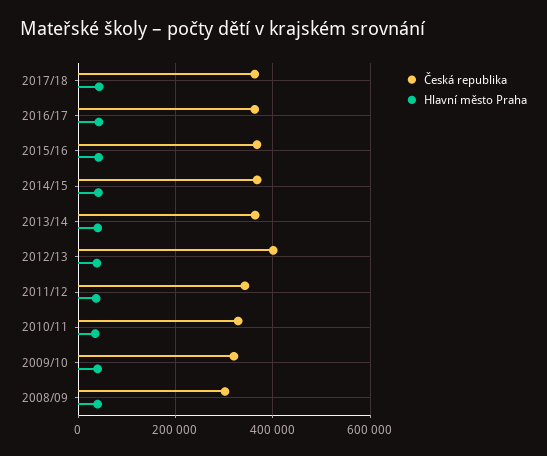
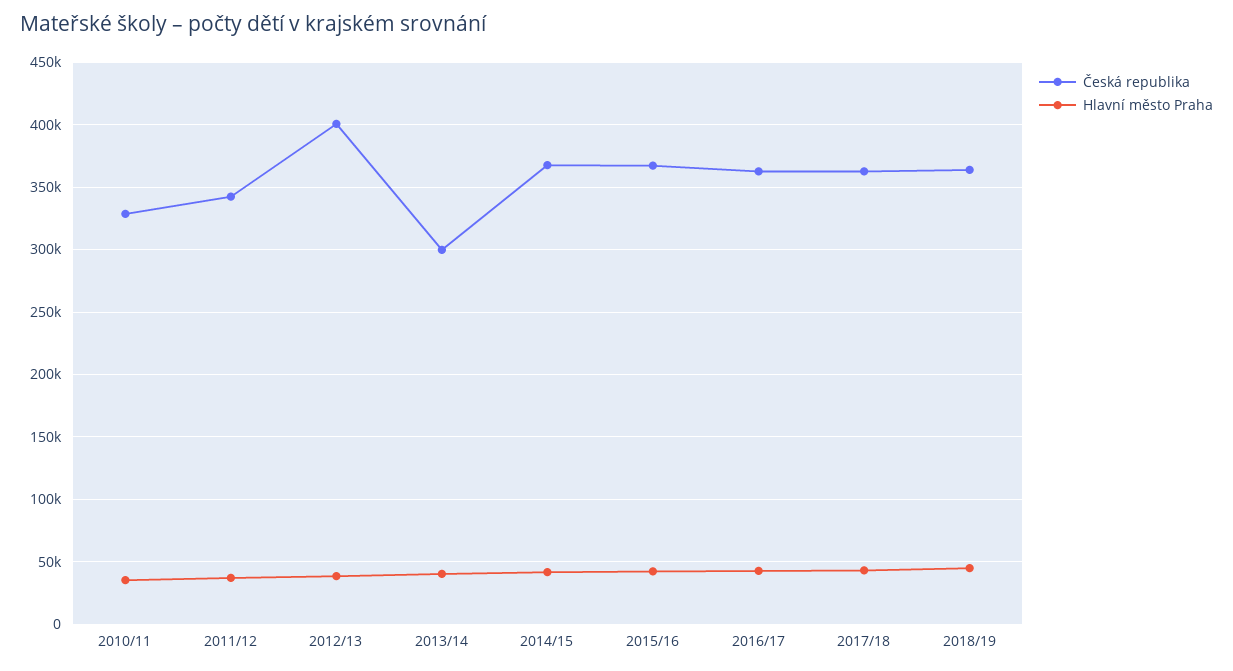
Česká republika, 2013/14: 360000 -> 300000
Česká republika, 2009/10: 320000 -> none
Hlavní město Praha, 2009/10: 40000 -> none
Česká republika, 2008/09: 300000 -> none
Hlavní město Praha, 2008/09: 40000 -> none
Česká republika, 2018/19: none -> 365000
Hlavní město Praha, 2018/19: none -> 45000

